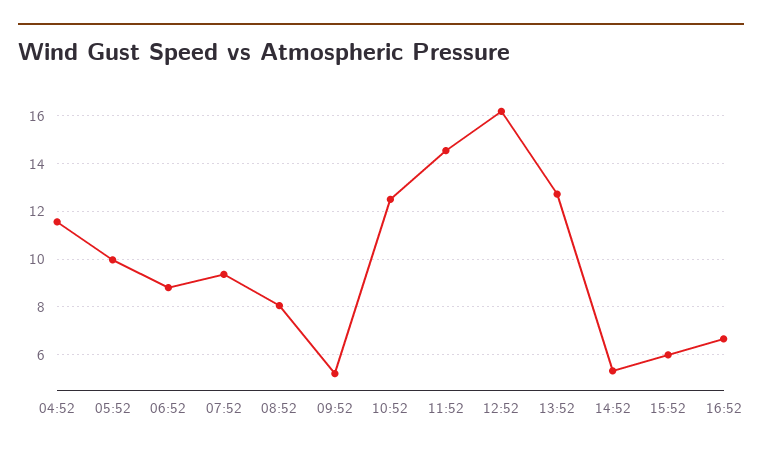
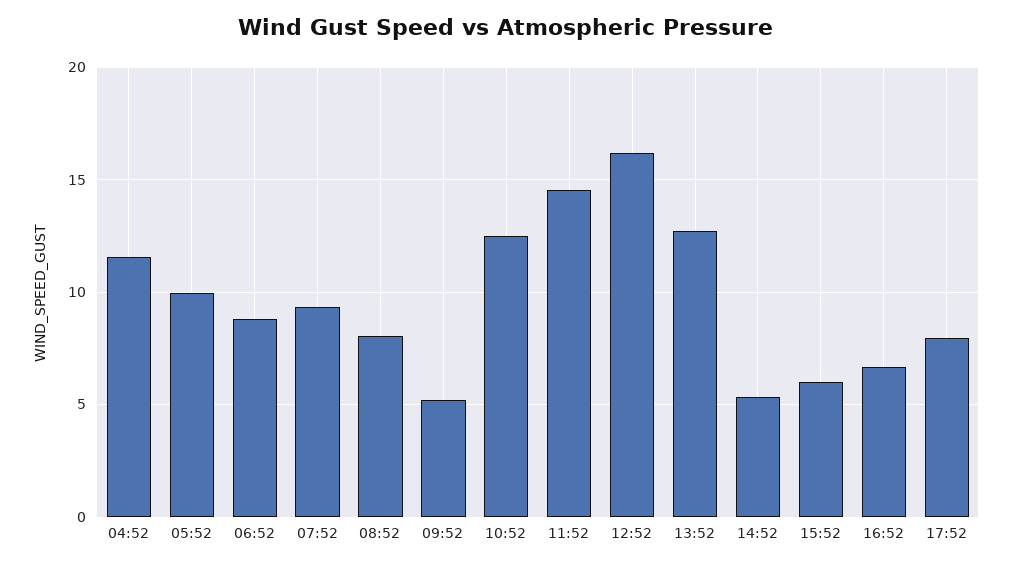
17:52: none -> 8

